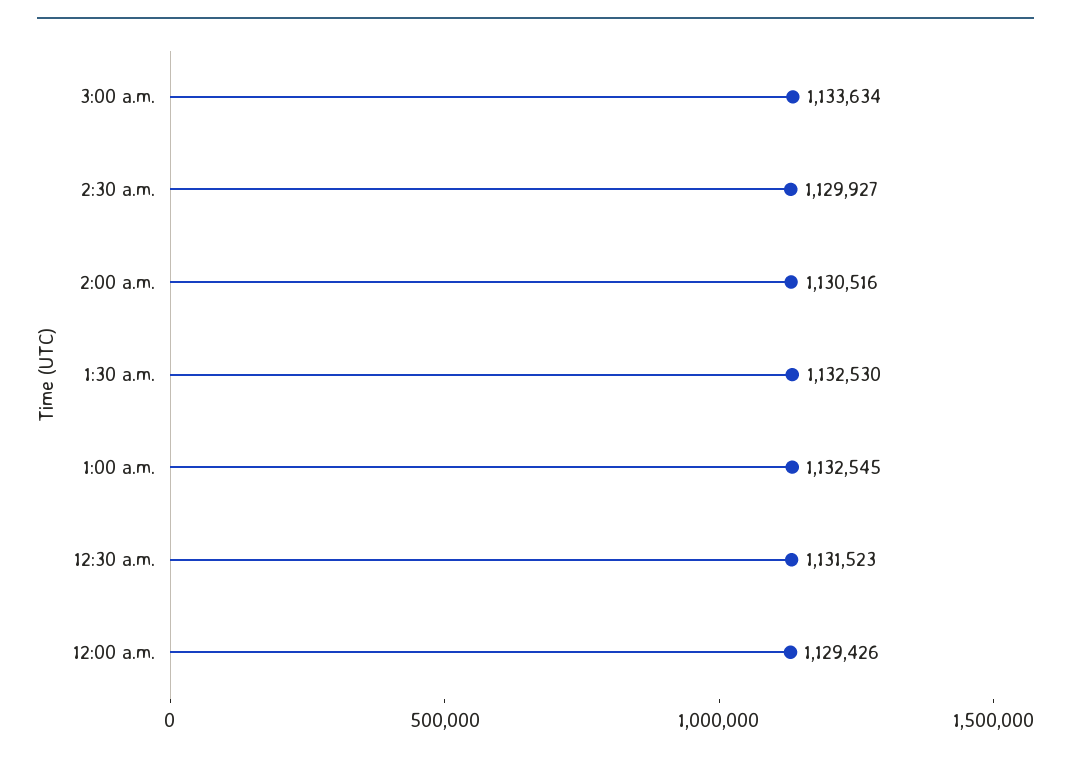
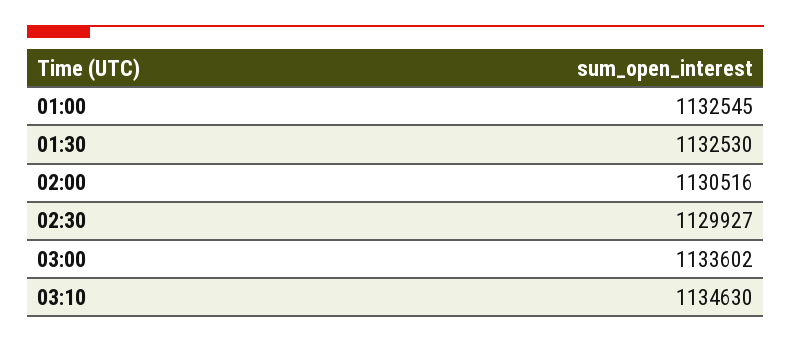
3:00 a.m.: 1133634 -> 1133602
12:30 a.m.: 1131523 -> none
12:00 a.m.: 1129426 -> none
03:10: none -> 1134630

